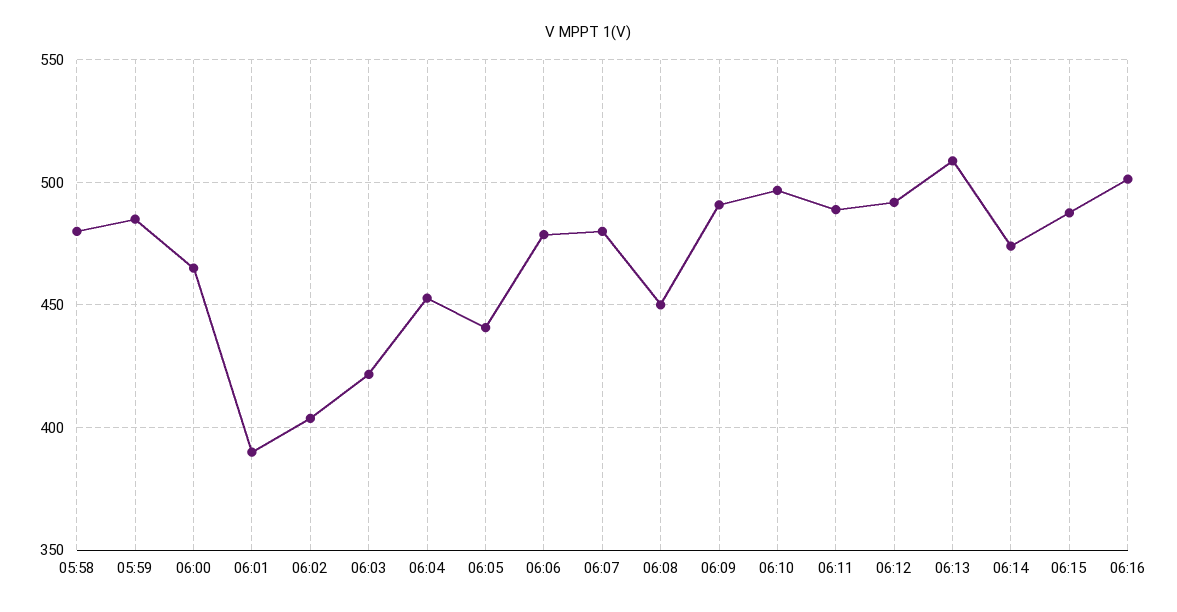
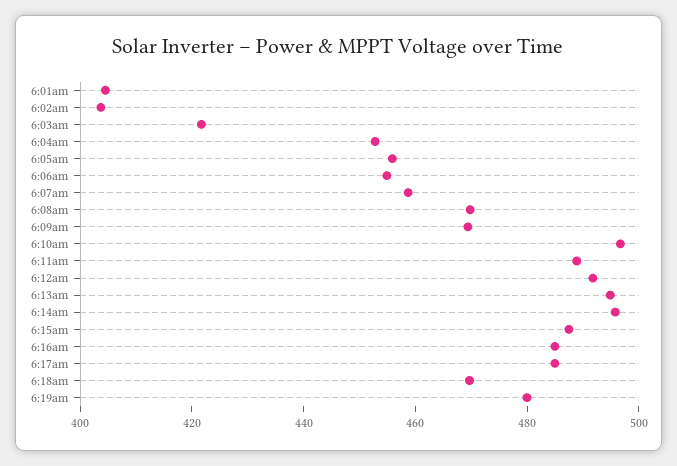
05:58: 480 -> none
05:59: 485 -> none
06:00: 465 -> none
06:01: 390 -> 405
06:05: 440 -> 455
06:06: 480 -> 455
06:07: 480 -> 460
06:08: 450 -> 470
06:09: 490 -> 470
06:13: 510 -> 495
06:14: 475 -> 495
06:16: 500 -> 485
6:17am: none -> 485
6:18am: none -> 470
6:19am: none -> 480

